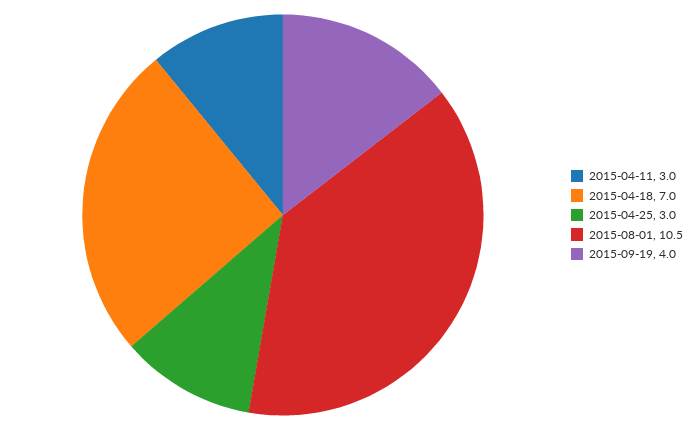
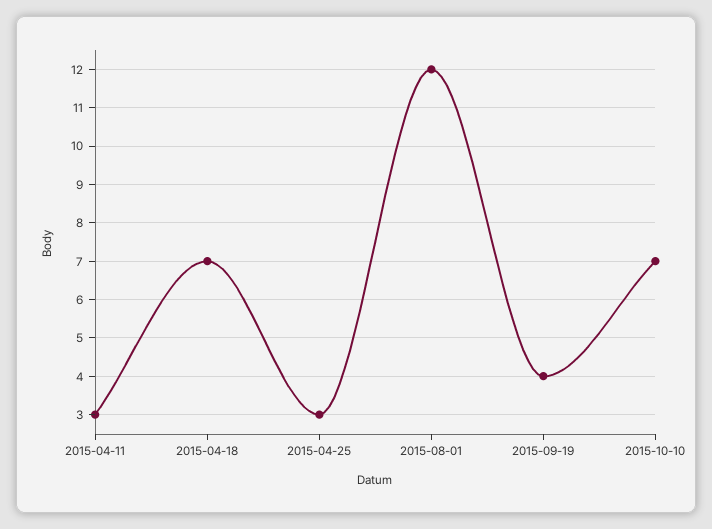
2015-08-01: 10.5 -> 12
2015-10-10: none -> 7

